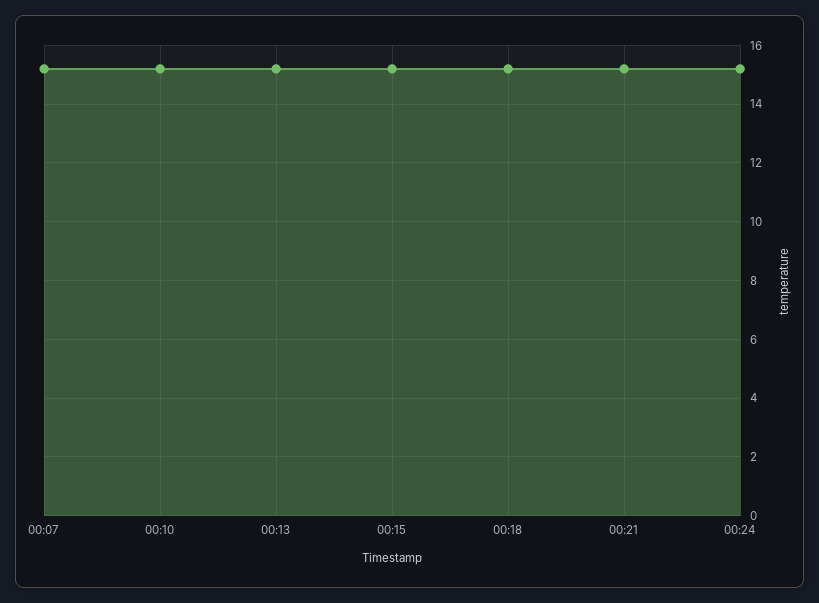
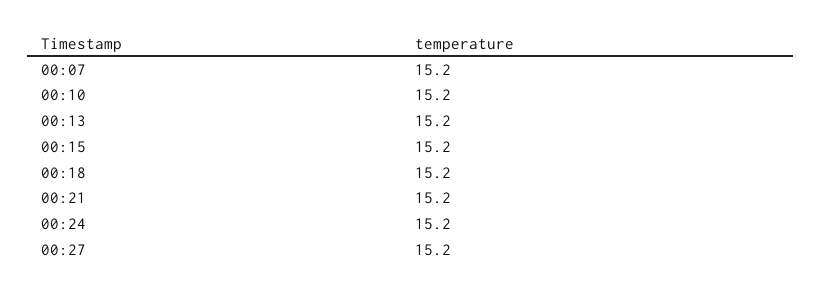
00:27: none -> 15.2

